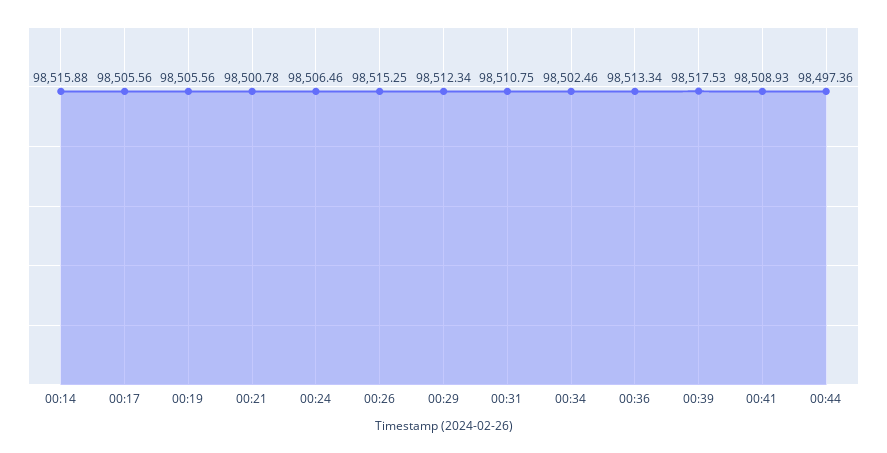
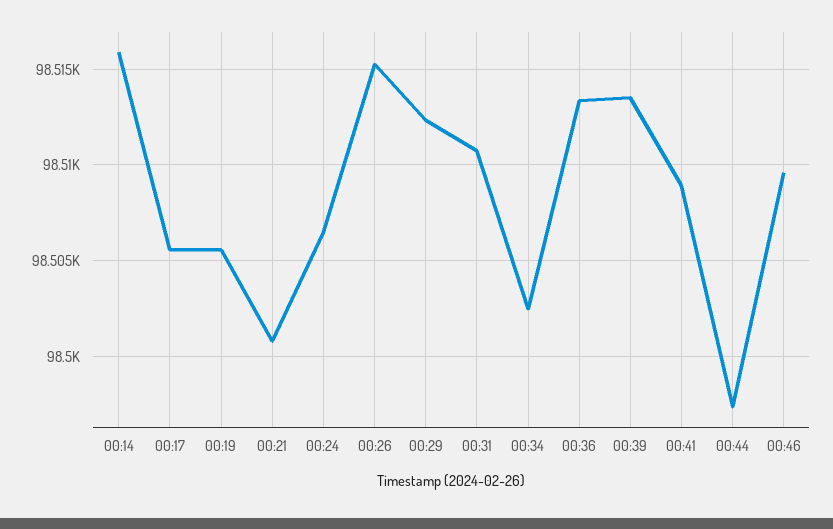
00:39: 98517.53 -> 98513.5
00:46: none -> 98509.5

